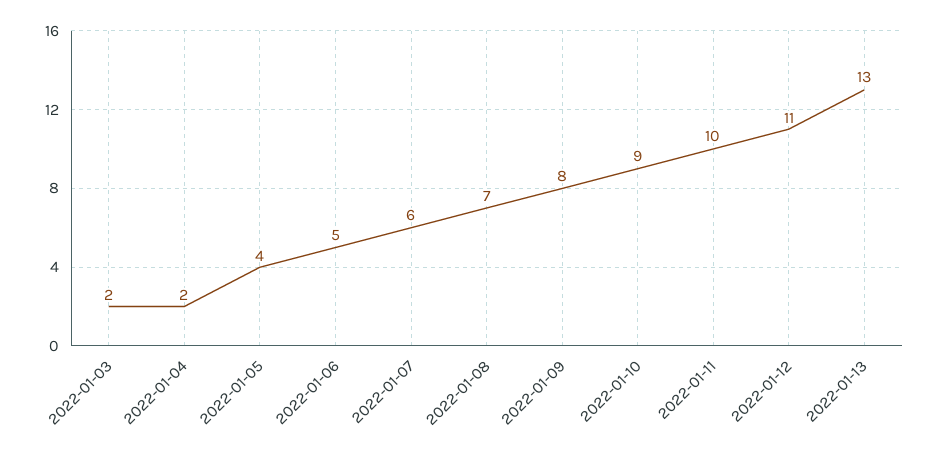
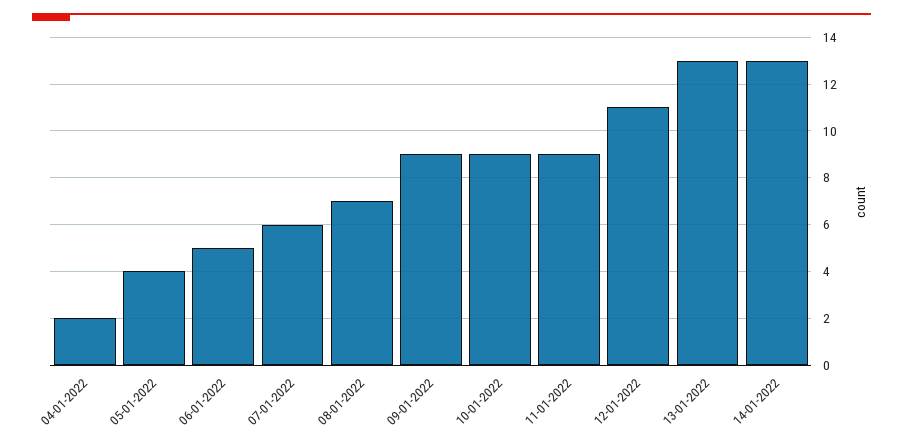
2022-01-03: 2 -> none
2022-01-09: 8 -> 9
2022-01-11: 10 -> 9
14-01-2022: none -> 13

